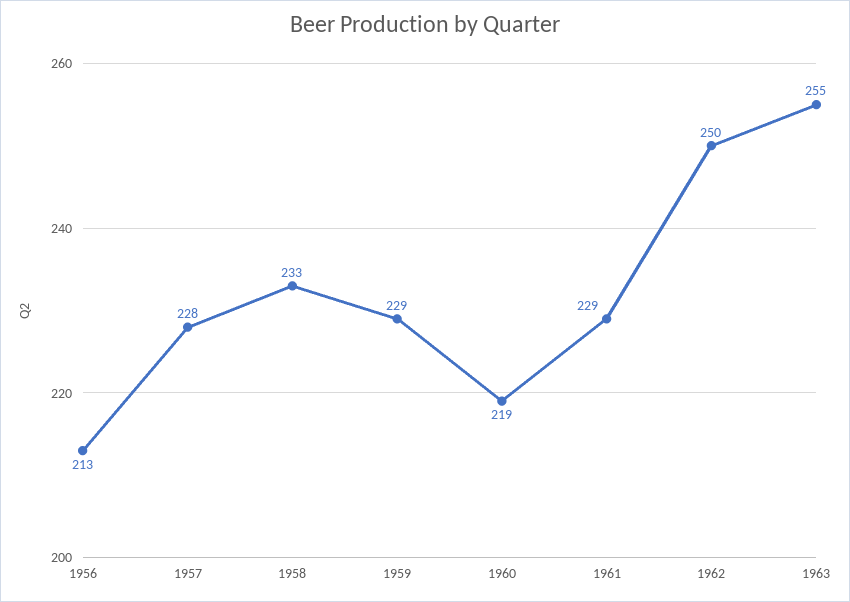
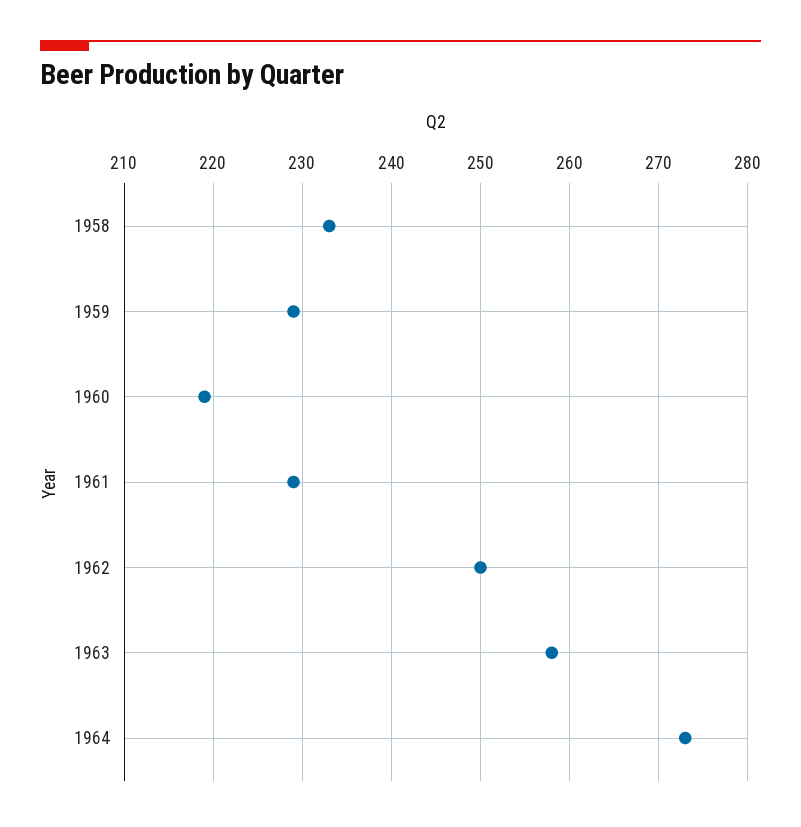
1956: 213 -> none
1957: 228 -> none
1963: 255 -> 258
1964: none -> 273

